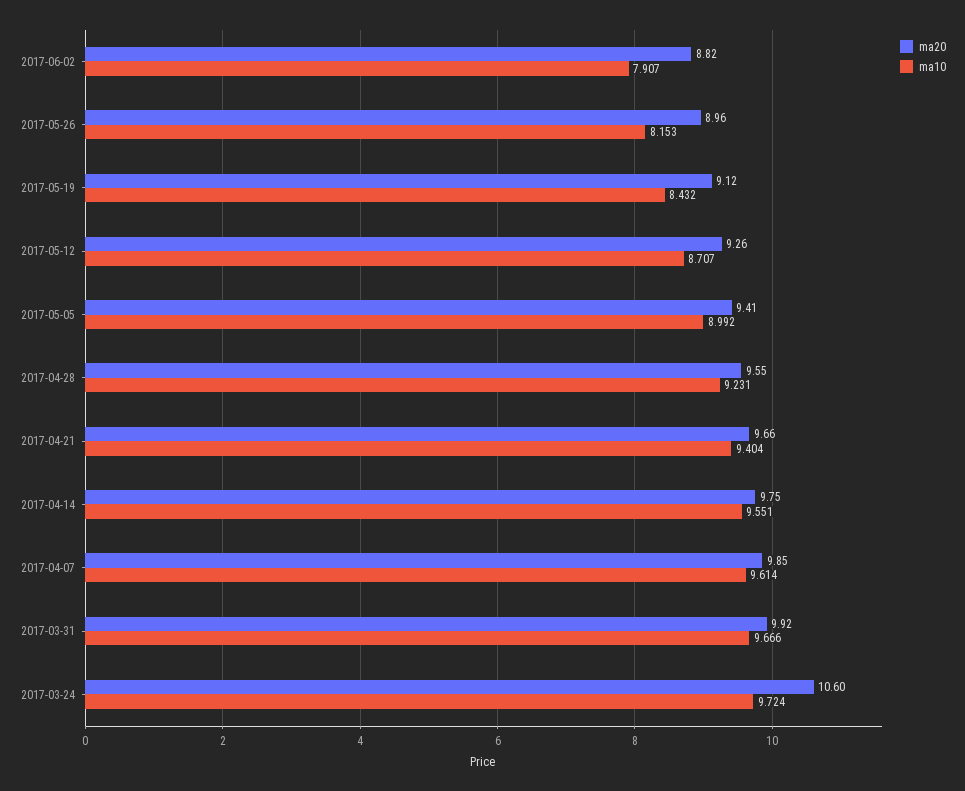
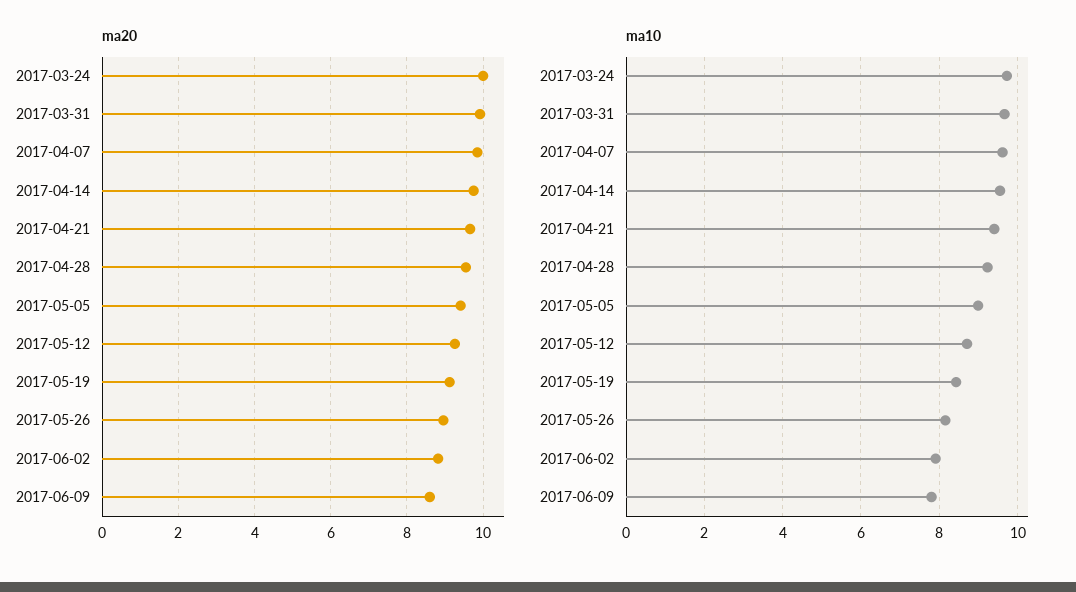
ma20, 2017-03-24: 10.6 -> 10
ma20, 2017-06-09: none -> 8.6
ma10, 2017-06-09: none -> 7.8

